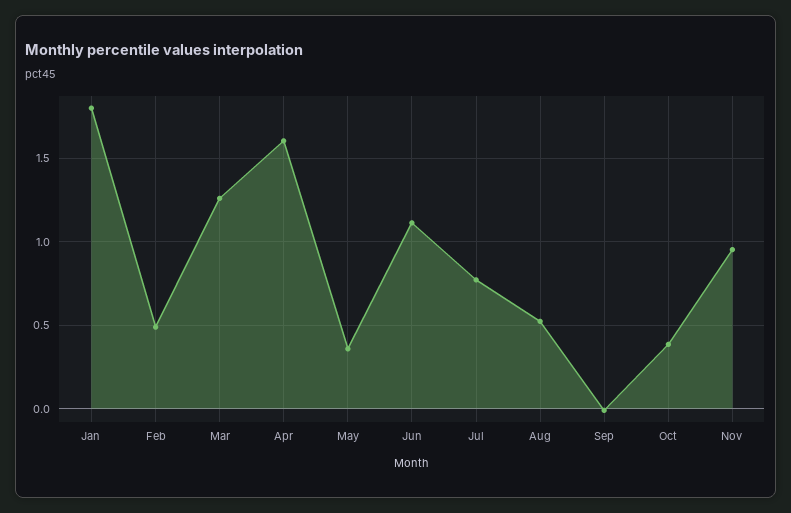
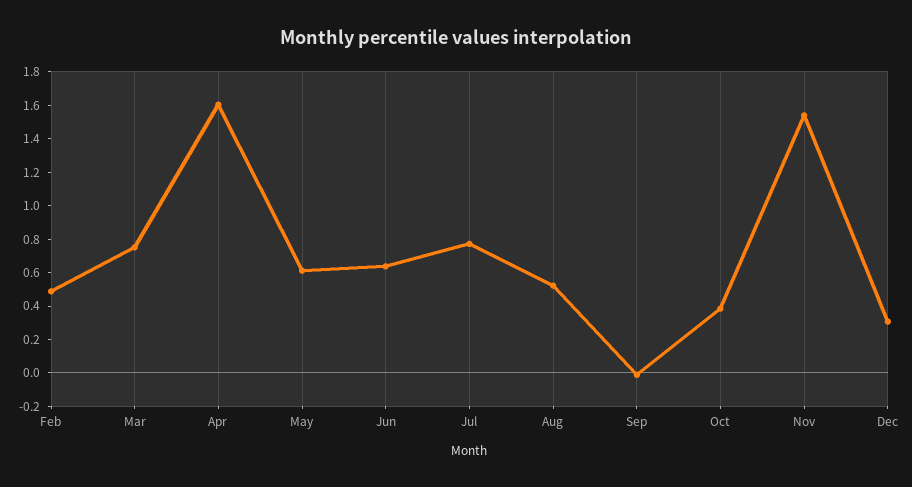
Jan: 1.8 -> none
Mar: 1.25 -> 0.75
May: 0.35 -> 0.6
Jun: 1.1 -> 0.65
Nov: 0.95 -> 1.55
Dec: none -> 0.3

